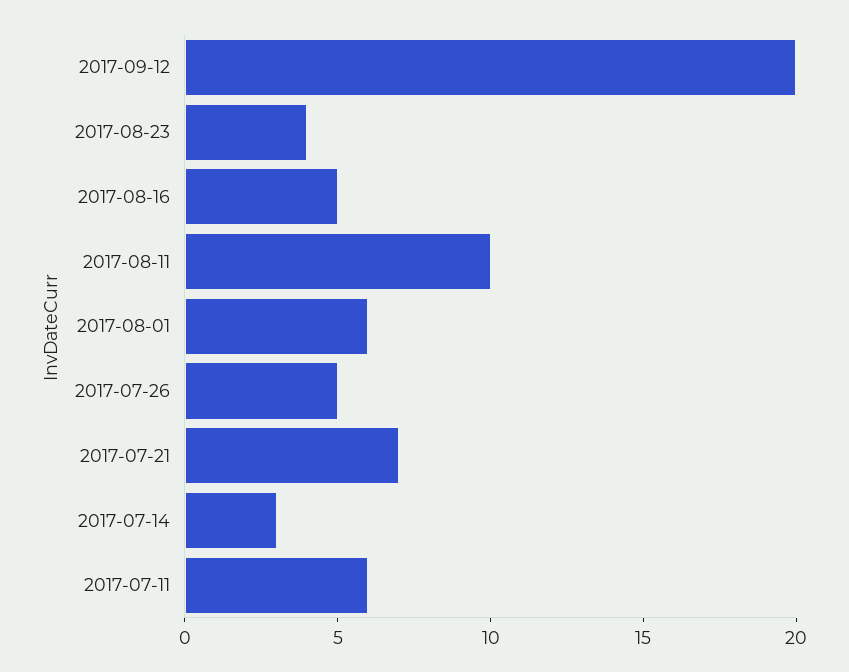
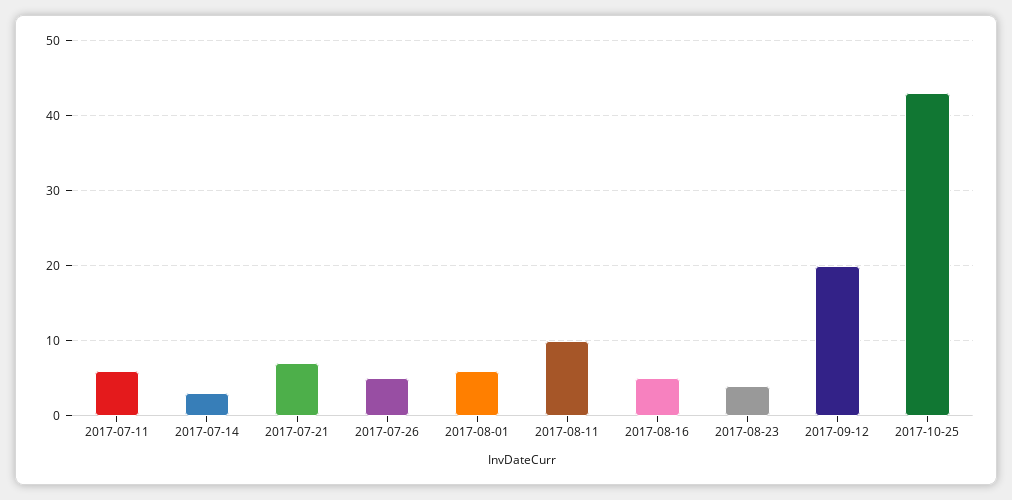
2017-10-25: none -> 43

